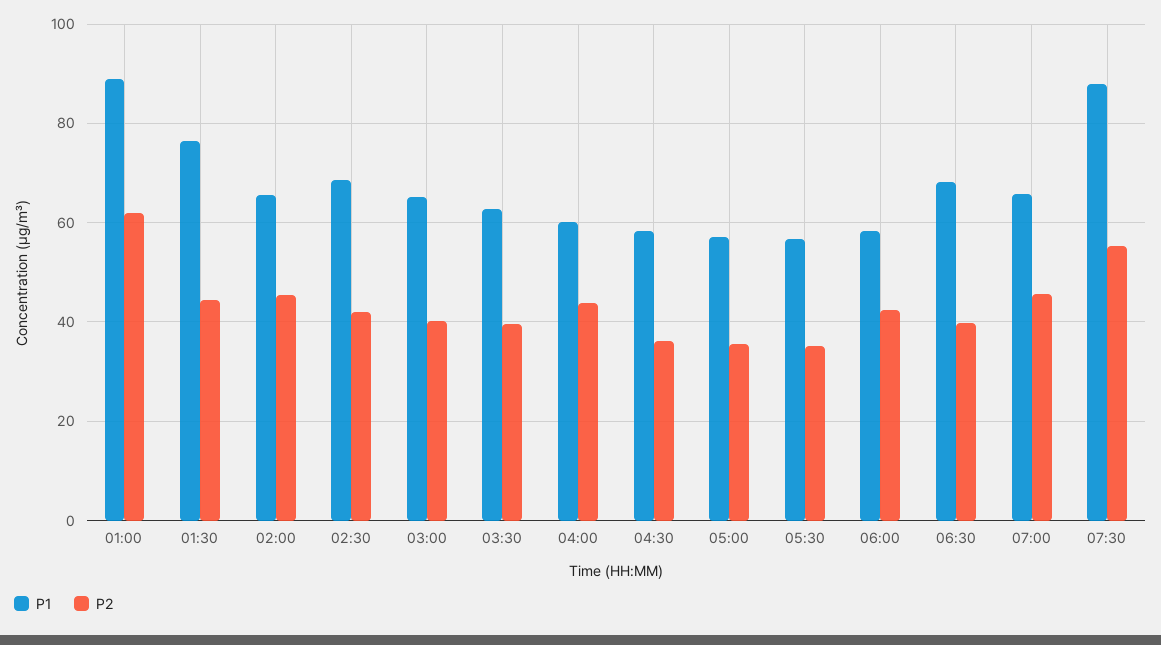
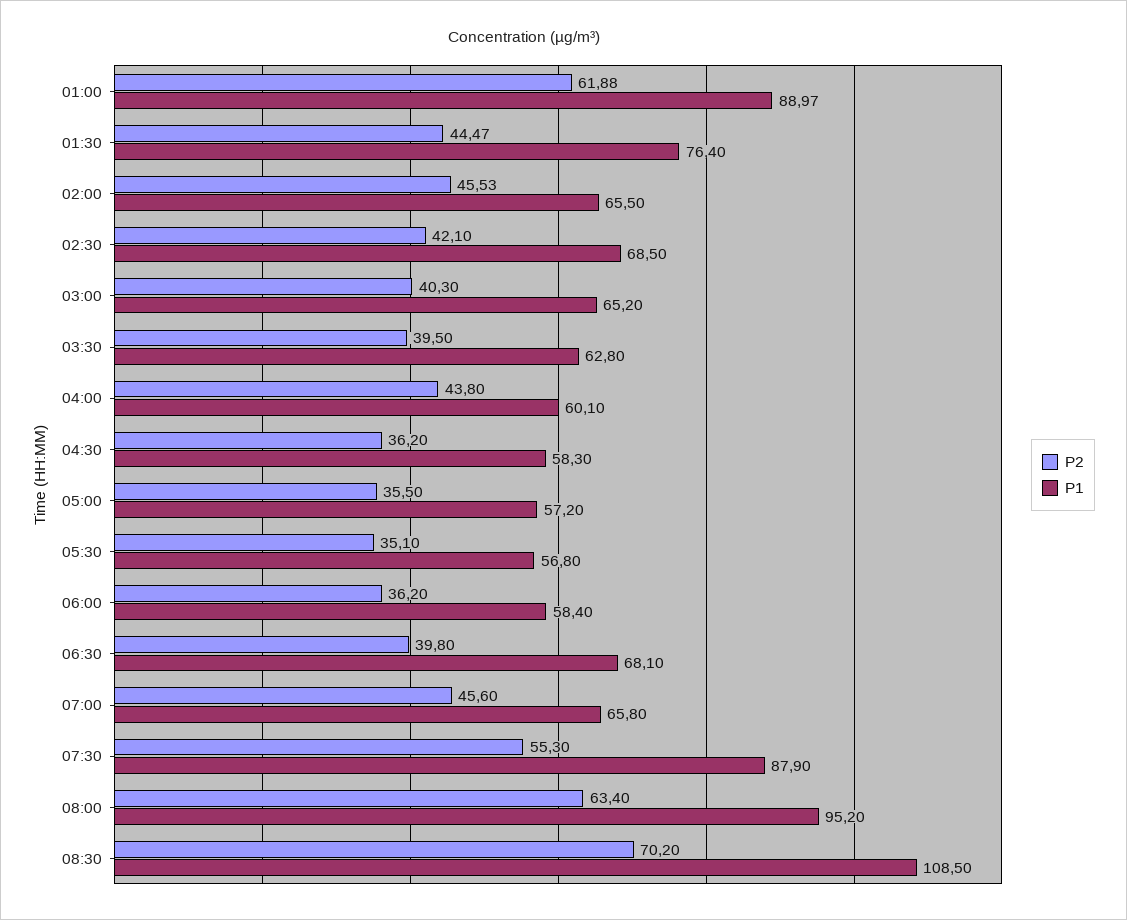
P2, 06:00: 42 -> 36.2
P2, 08:00: none -> 63.4
P1, 08:00: none -> 95.2
P2, 08:30: none -> 70.2
P1, 08:30: none -> 108.5

